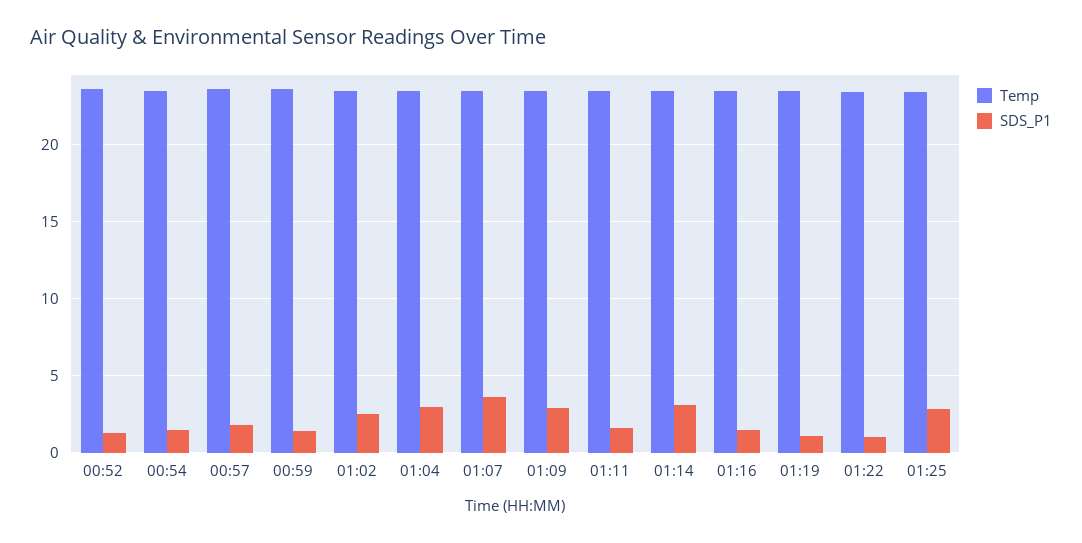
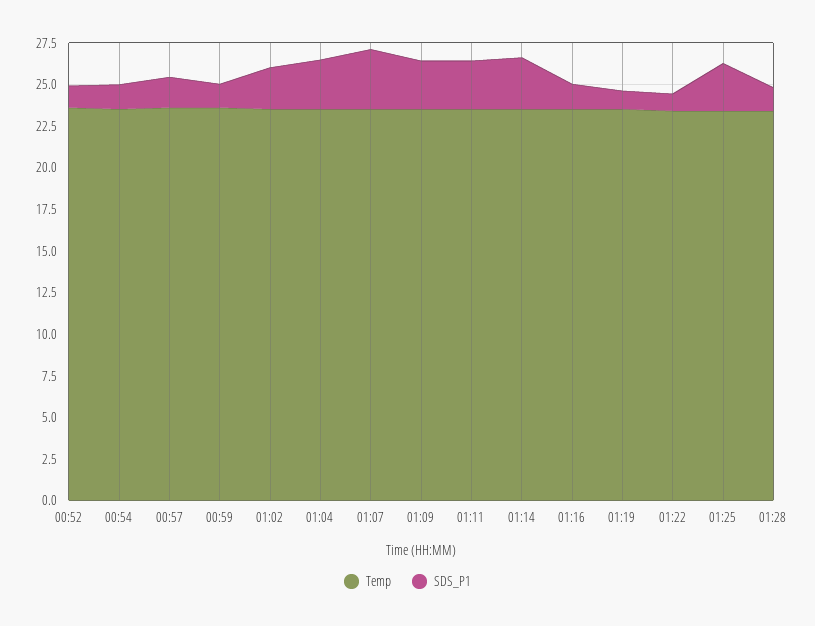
SDS_P1, 01:11: 1.5 -> 3
Temp, 01:28: none -> 23.5
SDS_P1, 01:28: none -> 1.5

